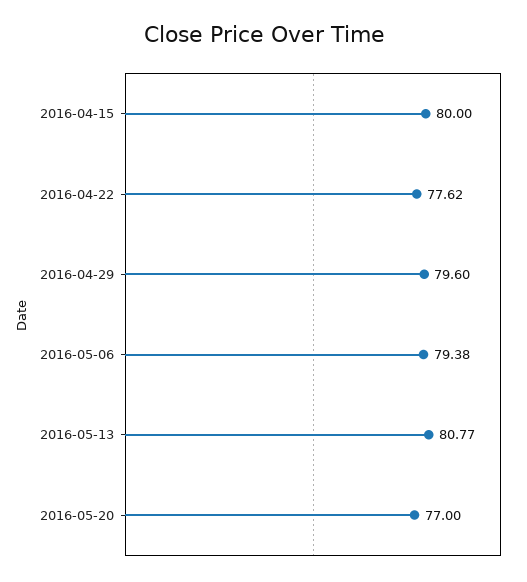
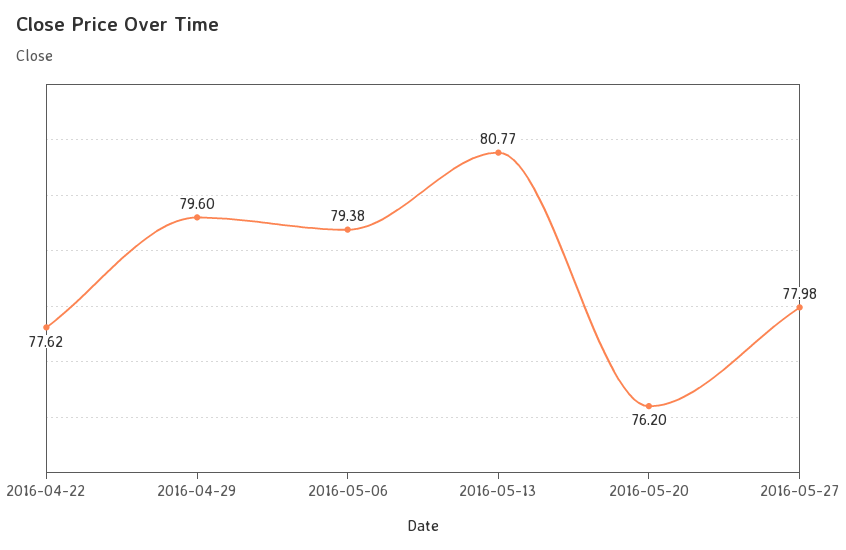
2016-04-15: 80 -> none
2016-05-20: 77 -> 76.2
2016-05-27: none -> 77.98

